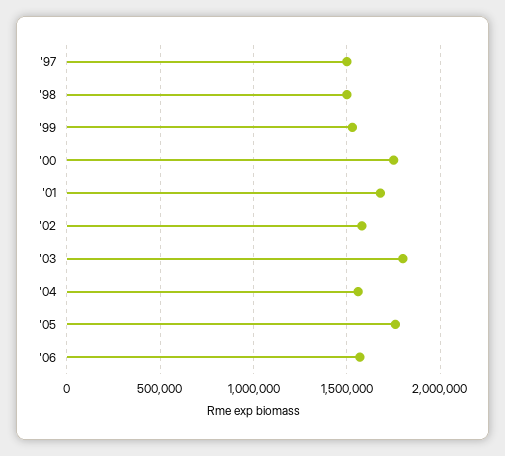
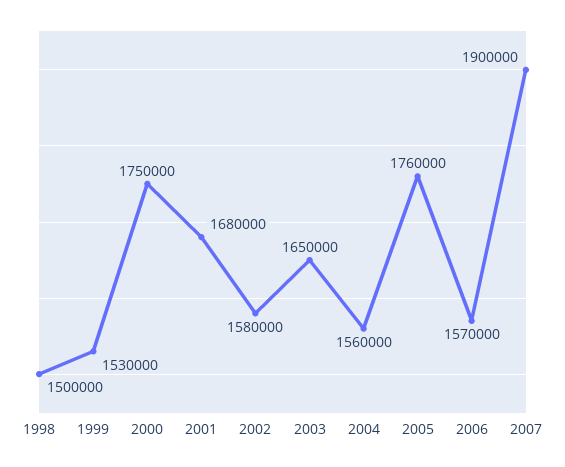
'97: 1500000 -> none
'03: 1800000 -> 1650000
2007: none -> 1900000

